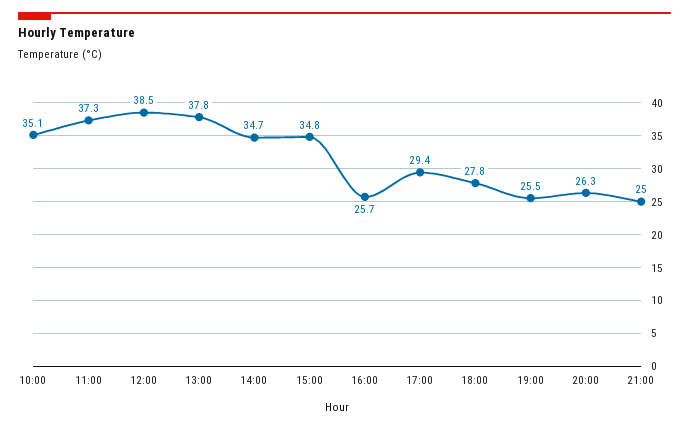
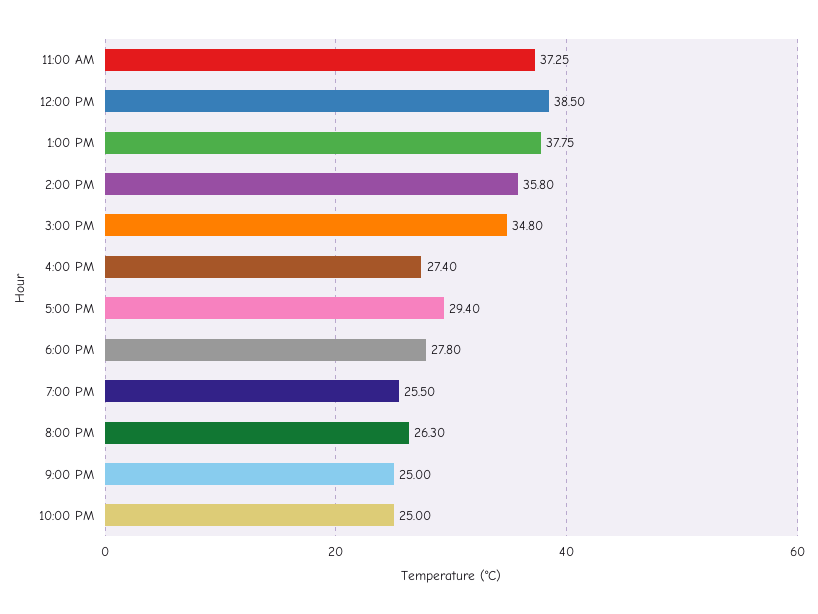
10:00: 35.1 -> none
14:00: 34.7 -> 35.8
16:00: 25.7 -> 27.4
10:00 PM: none -> 25

